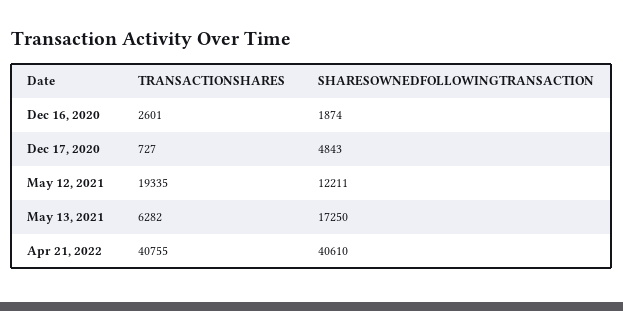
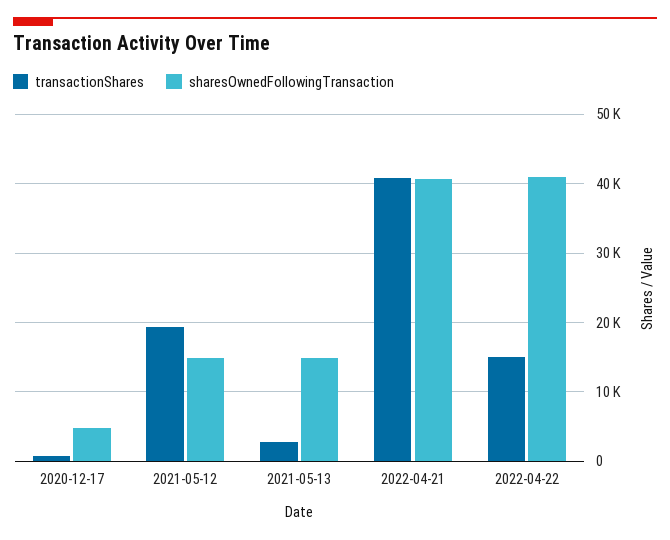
TRANSACTIONSHARES, Dec 16, 2020: 2601 -> none
SHARESOWNEDFOLLOWINGTRANSACTION, Dec 16, 2020: 1874 -> none
SHARESOWNEDFOLLOWINGTRANSACTION, May 12, 2021: 12211 -> 15000
TRANSACTIONSHARES, May 13, 2021: 6282 -> 3000
SHARESOWNEDFOLLOWINGTRANSACTION, May 13, 2021: 17250 -> 15000
TRANSACTIONSHARES, 2022-04-22: none -> 15000
SHARESOWNEDFOLLOWINGTRANSACTION, 2022-04-22: none -> 41000

